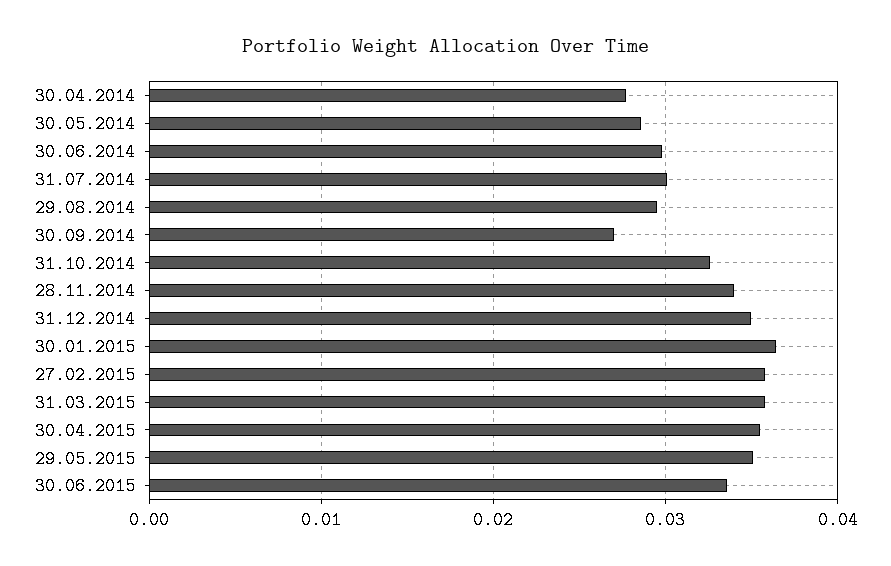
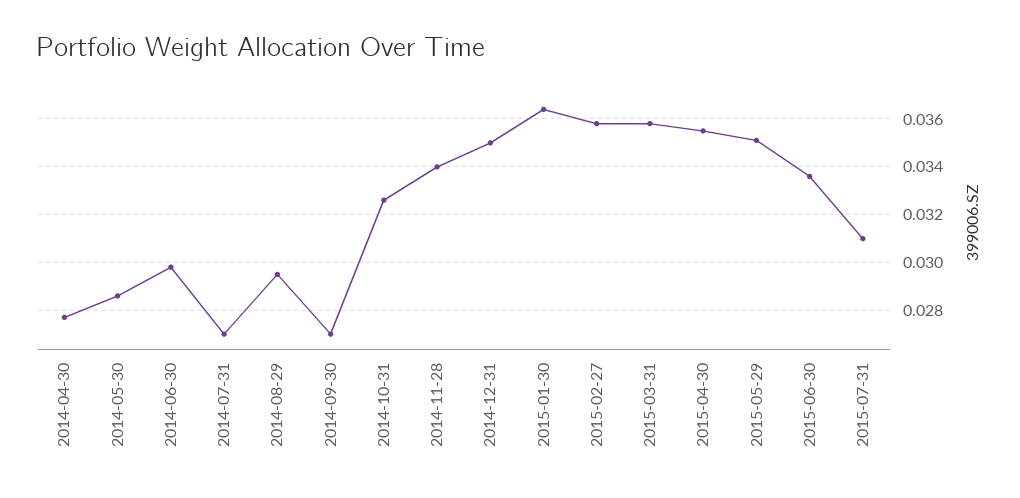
31.07.2014: 0.03 -> 0.027
2015-07-31: none -> 0.031

